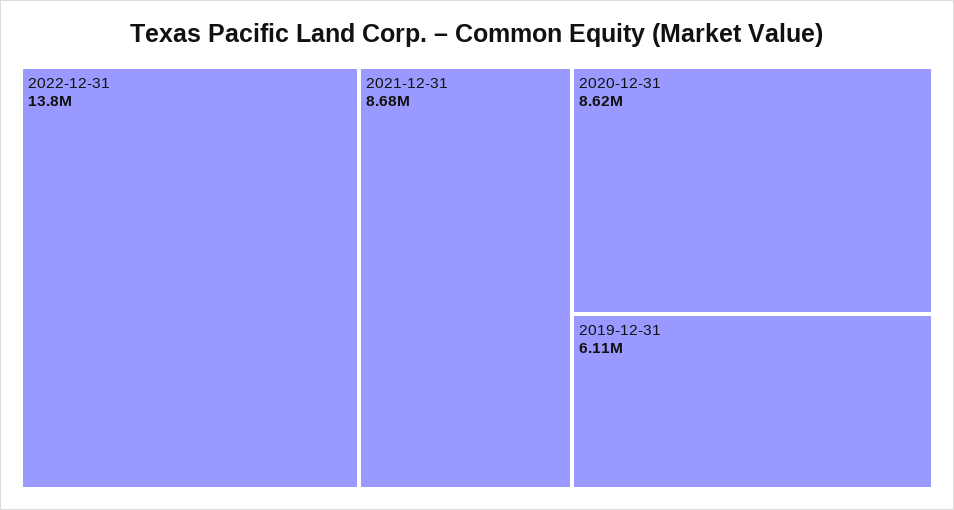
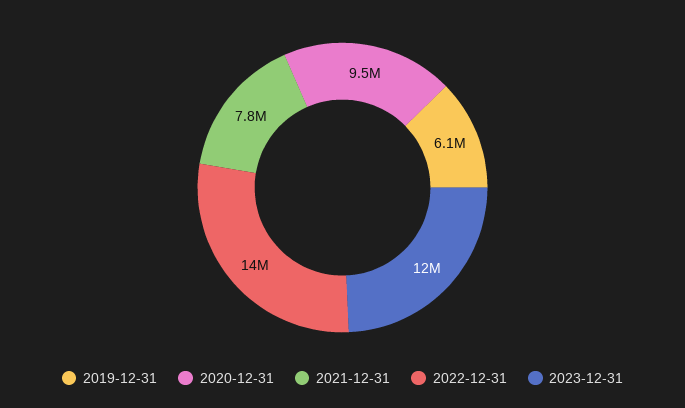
2021-12-31: 8680000 -> 7800000
2020-12-31: 8620000 -> 9500000
2023-12-31: none -> 12000000

